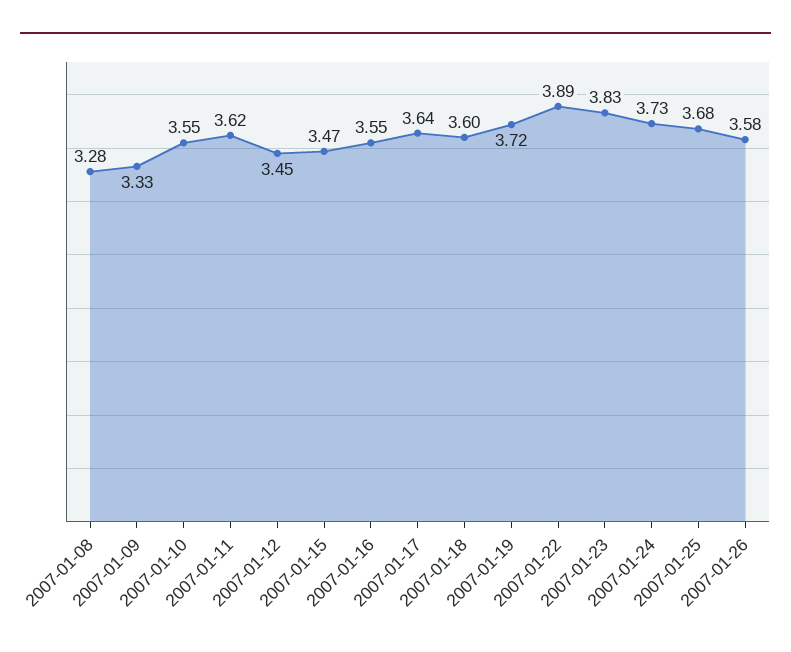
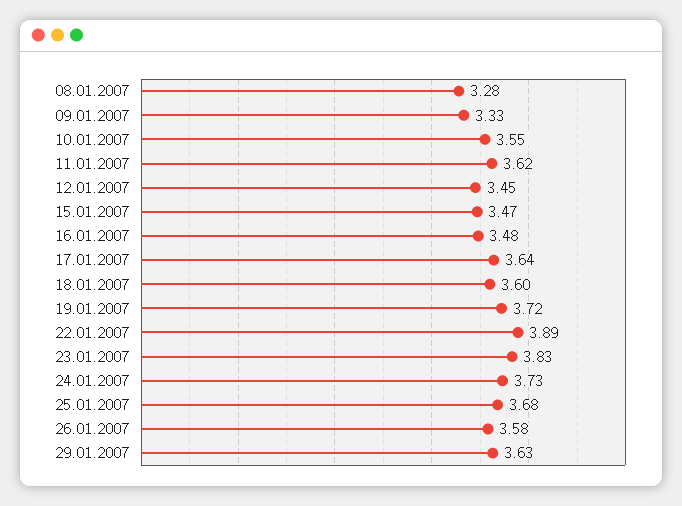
2007-01-16: 3.55 -> 3.48
29.01.2007: none -> 3.63

